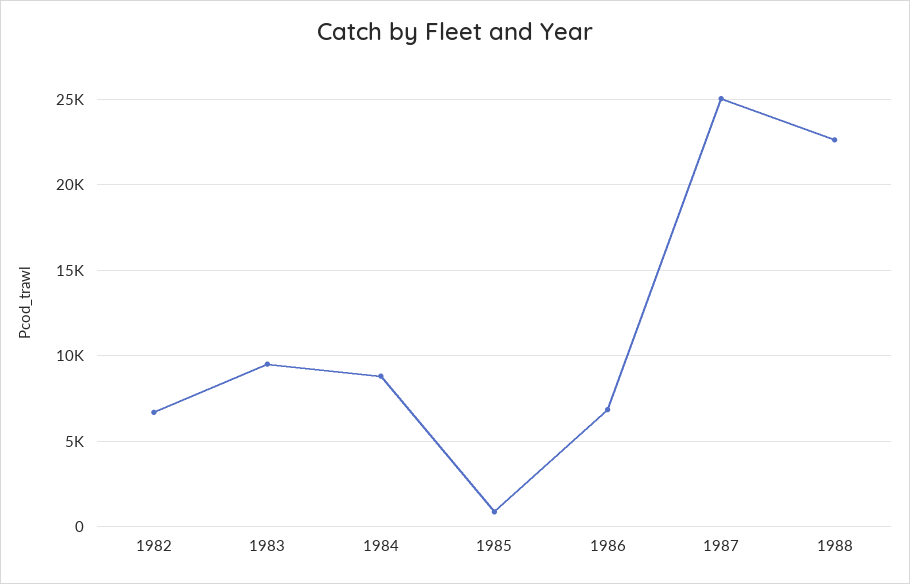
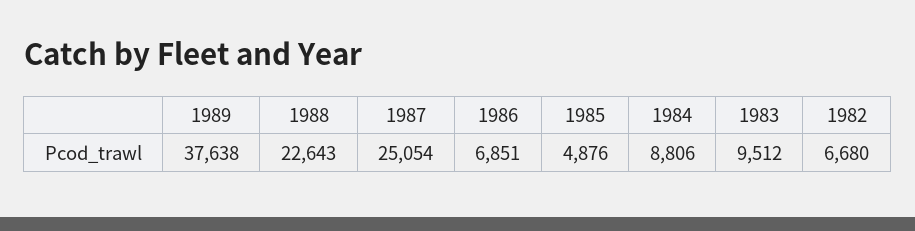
1985: 1000 -> 4876
1989: none -> 37638

